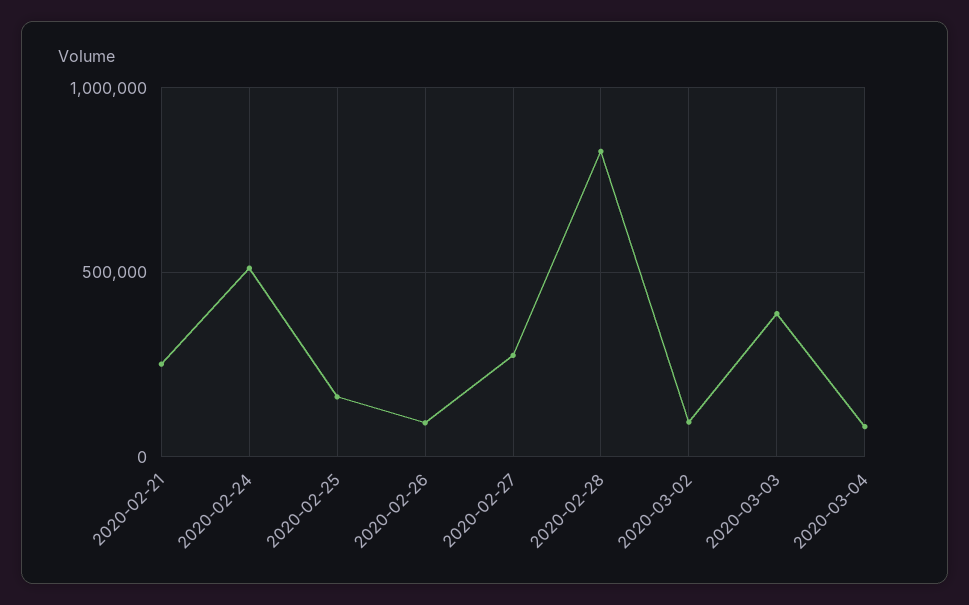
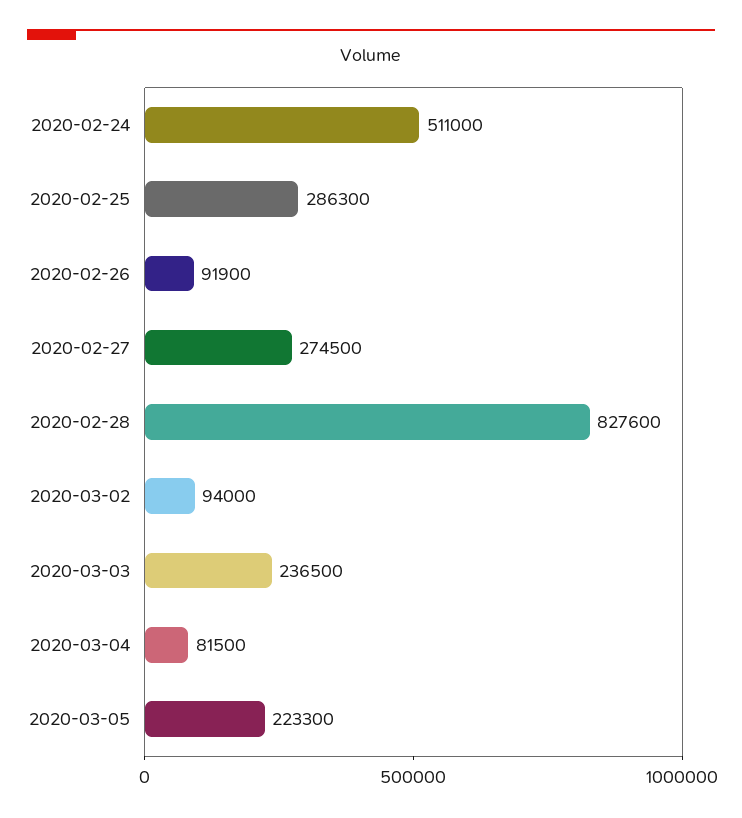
2020-02-21: 250000 -> none
2020-02-25: 150000 -> 286300
2020-03-03: 400000 -> 236500
2020-03-05: none -> 223300

